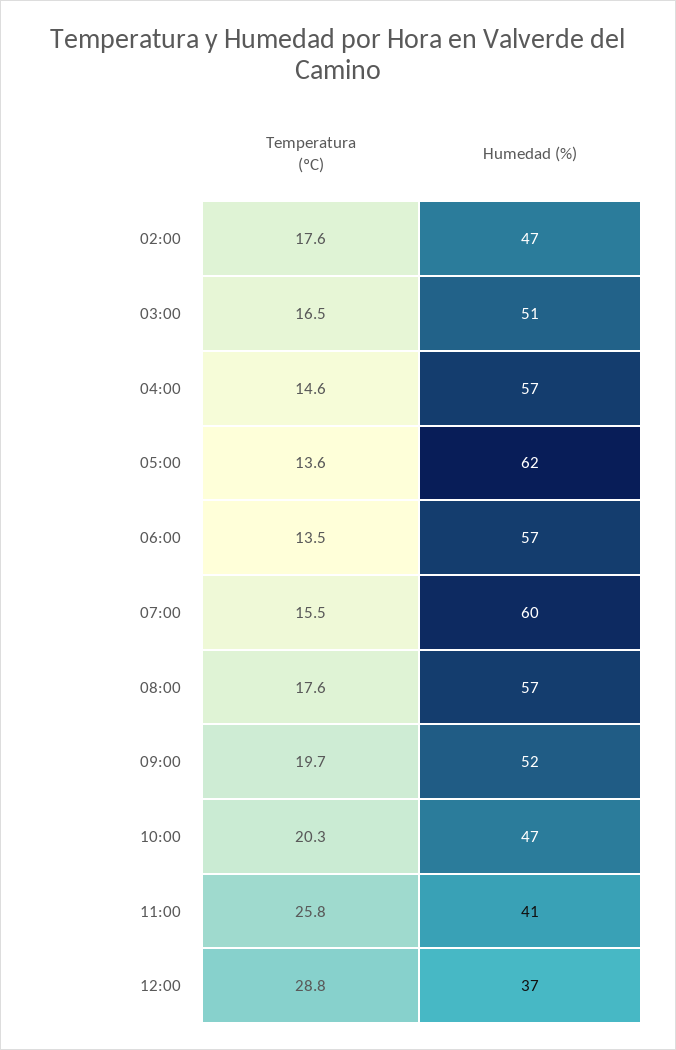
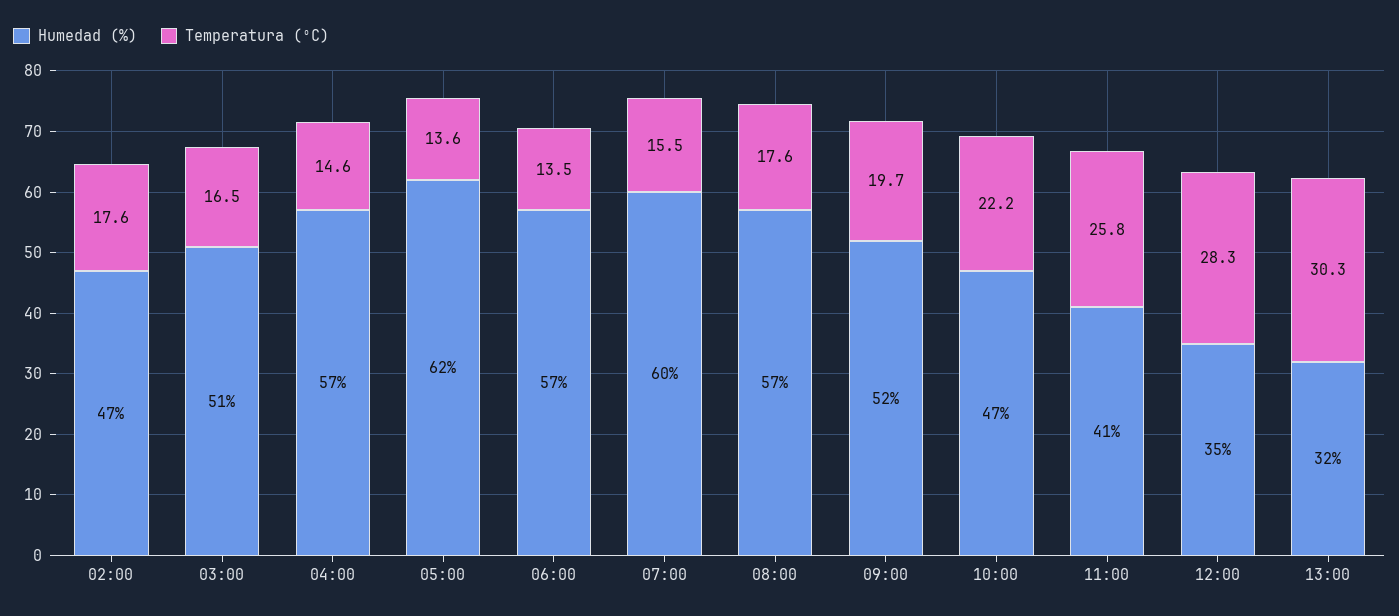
Temperatura (ºC), 10:00: 20.3 -> 22.2
Temperatura (ºC), 12:00: 28.8 -> 28.3
Humedad (%), 12:00: 37 -> 35
Humedad (%), 13:00: none -> 32
Temperatura (ºC), 13:00: none -> 30.3

